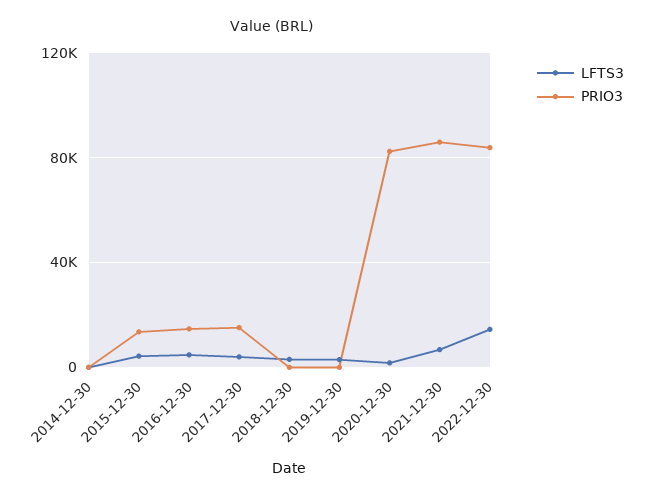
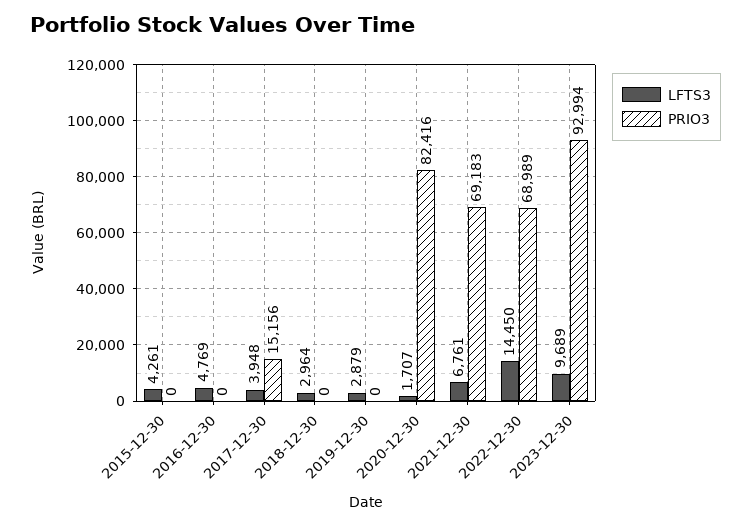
LFTS3, 2014-12-30: 0 -> none
PRIO3, 2014-12-30: 0 -> none
PRIO3, 2015-12-30: 15000 -> 0
PRIO3, 2016-12-30: 15000 -> 0
PRIO3, 2021-12-30: 85000 -> 69183
PRIO3, 2022-12-30: 85000 -> 68989
LFTS3, 2023-12-30: none -> 9689
PRIO3, 2023-12-30: none -> 92994

